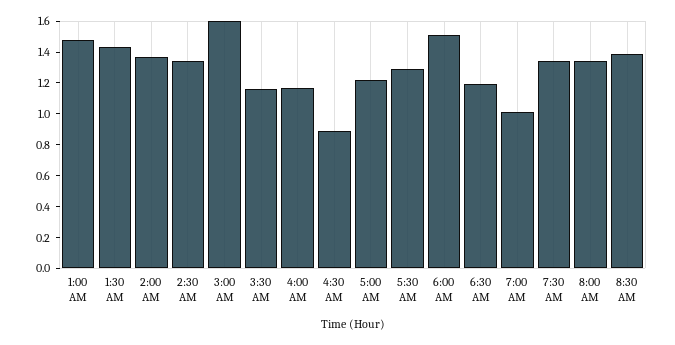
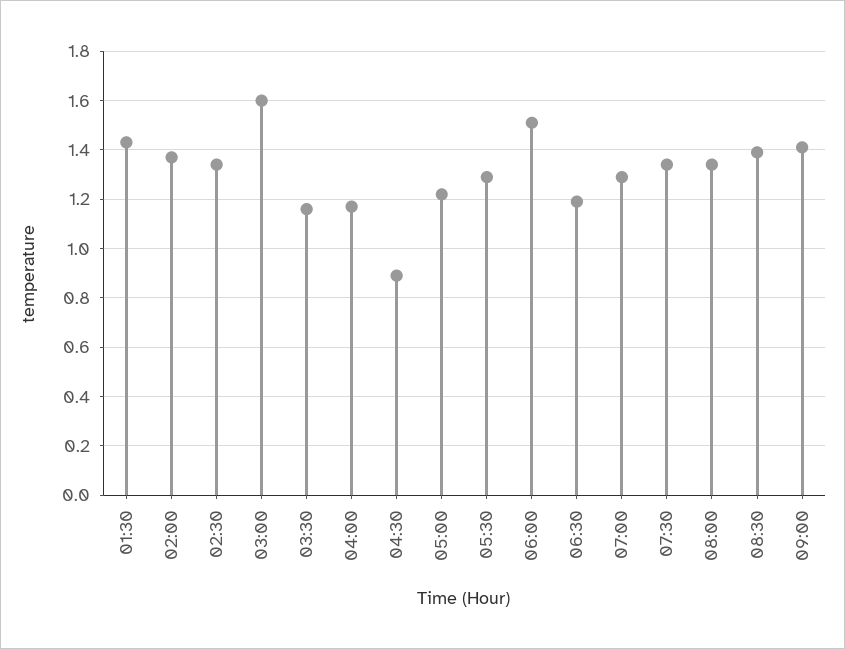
1:00 AM: 1.5 -> none
7:00 AM: 1 -> 1.3
09:00: none -> 1.4

